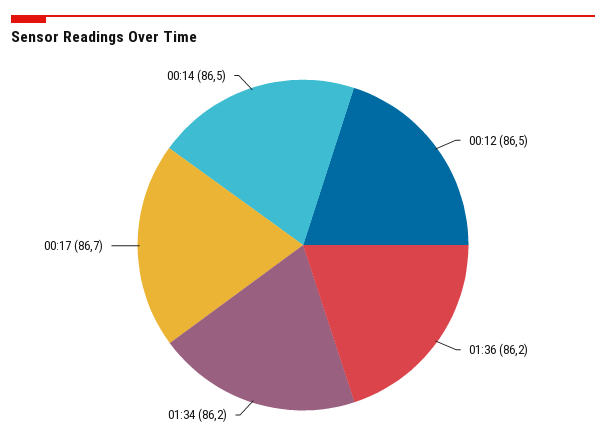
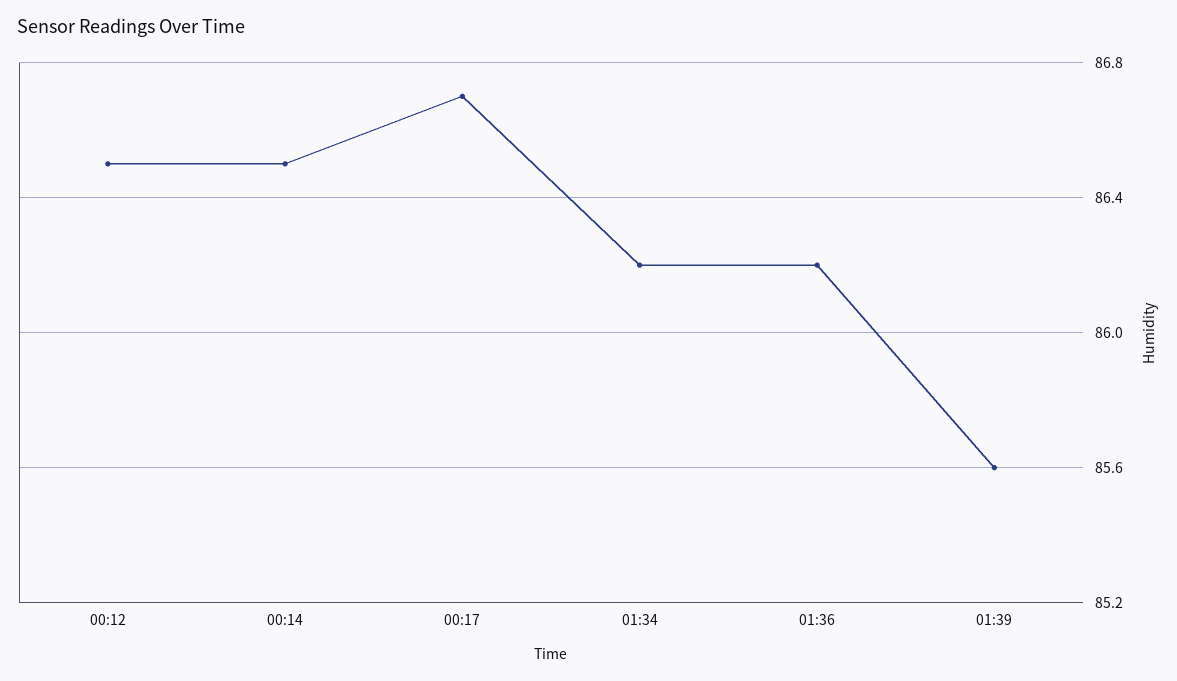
01:39: none -> 85.6

